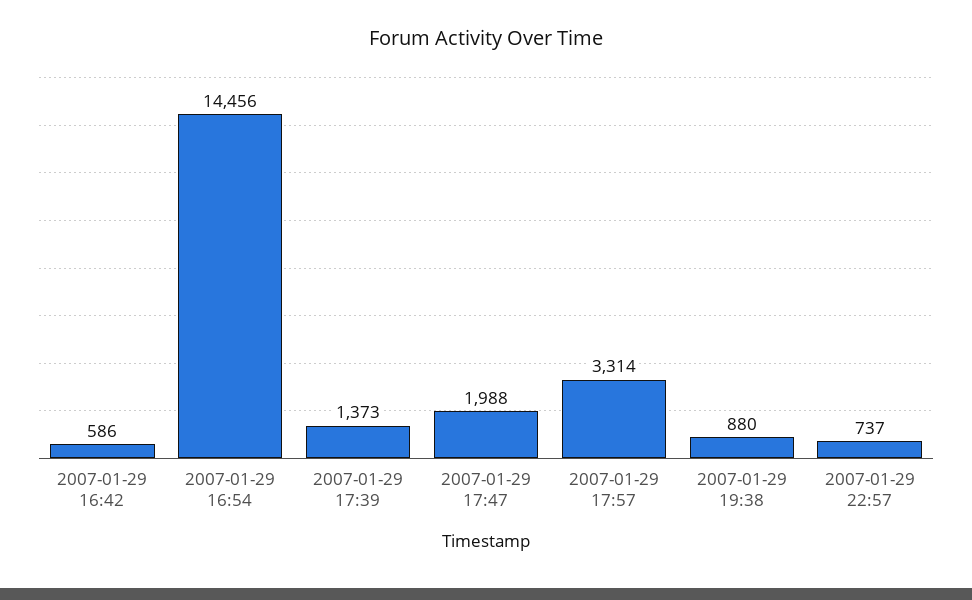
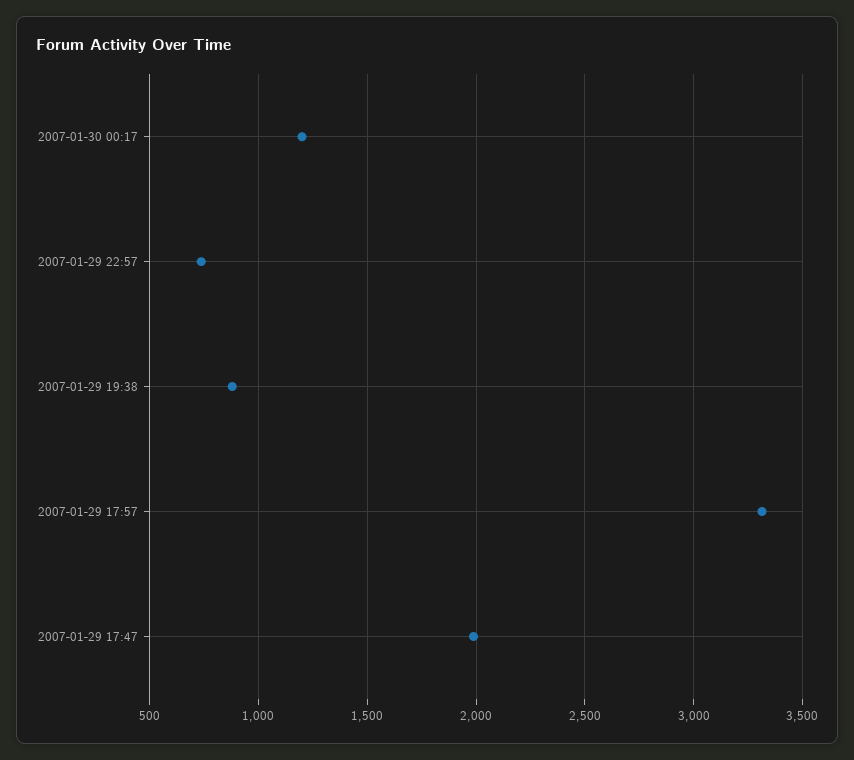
2007-01-29 16:42: 586 -> none
2007-01-29 16:54: 14456 -> none
2007-01-29 17:39: 1373 -> none
2007-01-30 00:17: none -> 1200

